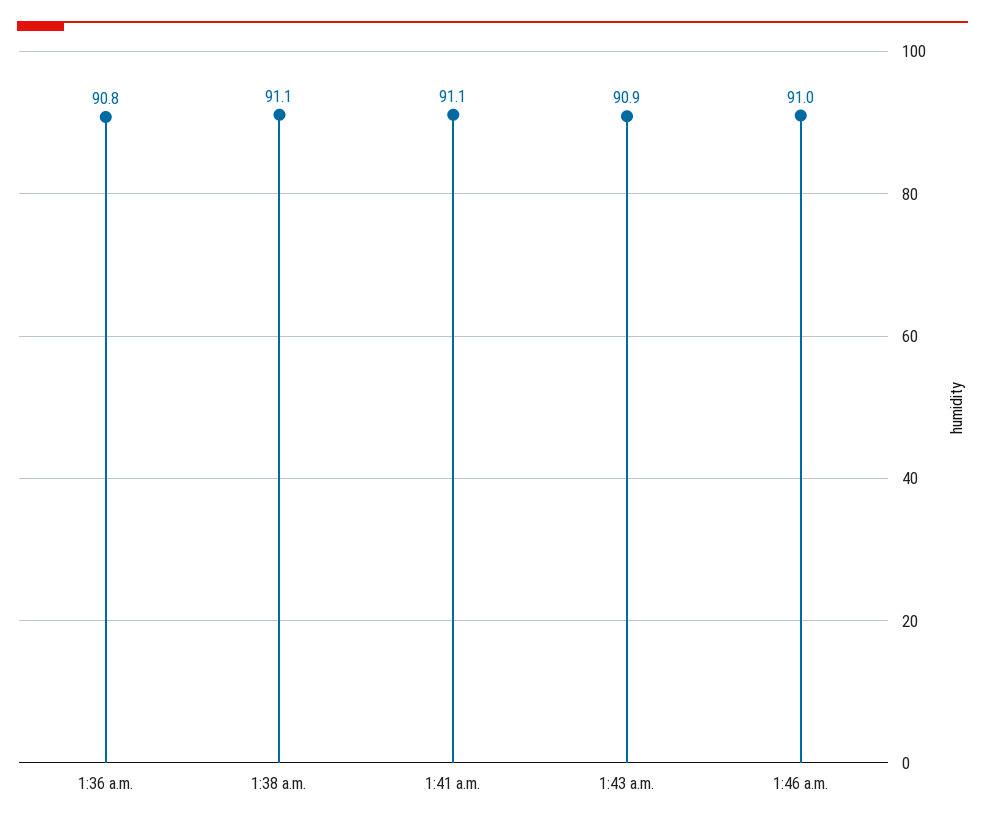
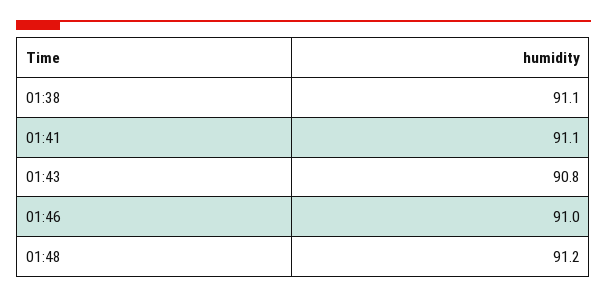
1:36 a.m.: 90.8 -> none
1:43 a.m.: 90.9 -> 90.8
01:48: none -> 91.2

